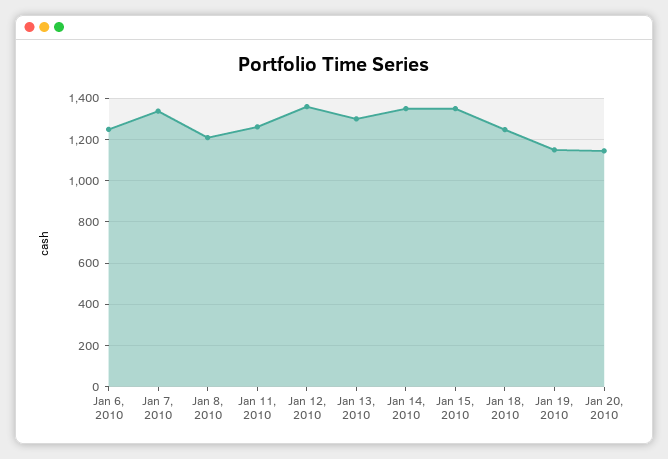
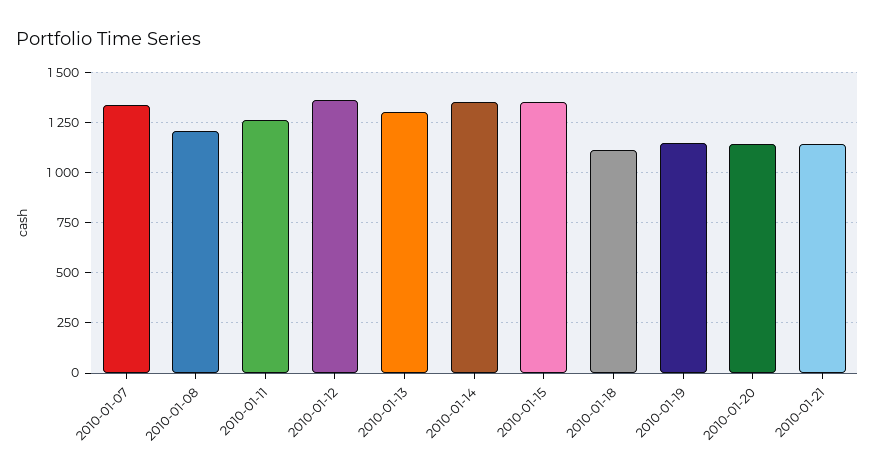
Jan 6, 2010: 1250 -> none
Jan 18, 2010: 1250 -> 1100
2010-01-21: none -> 1150

